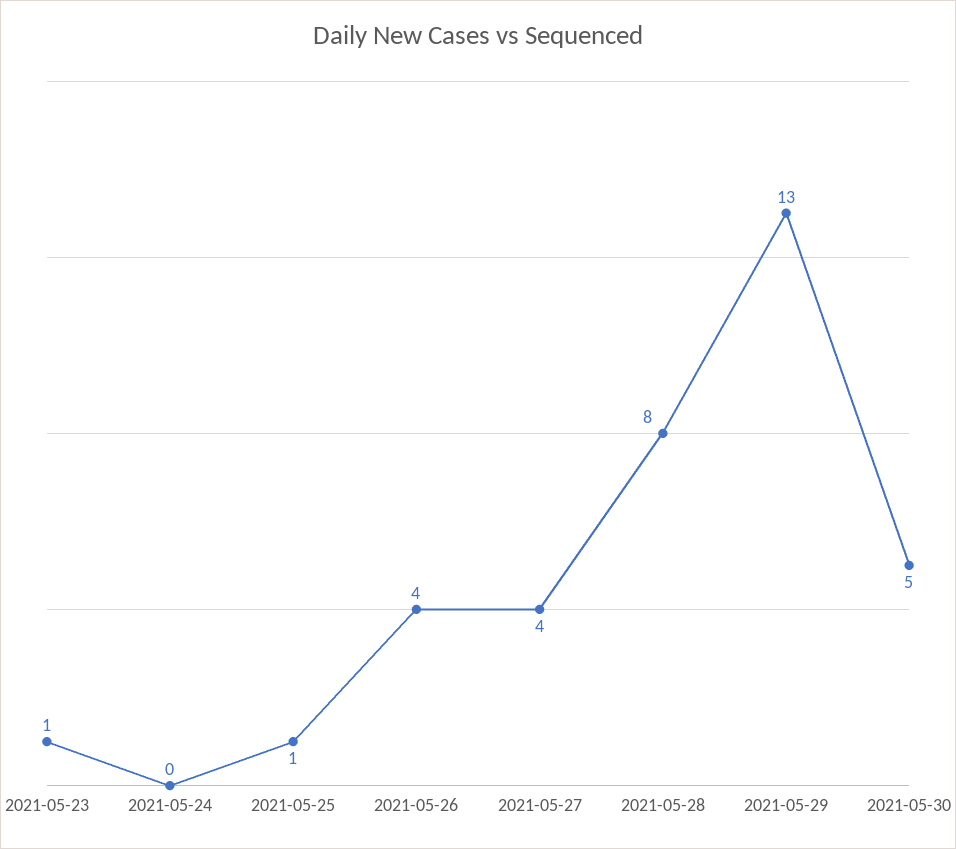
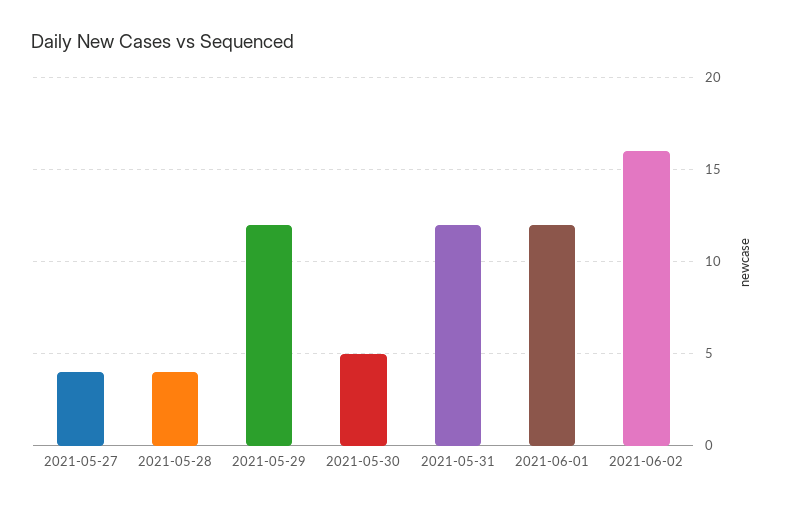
2021-05-23: 1 -> none
2021-05-24: 0 -> none
2021-05-25: 1 -> none
2021-05-26: 4 -> none
2021-05-28: 8 -> 4
2021-05-29: 13 -> 12
2021-05-31: none -> 12
2021-06-01: none -> 12
2021-06-02: none -> 16

